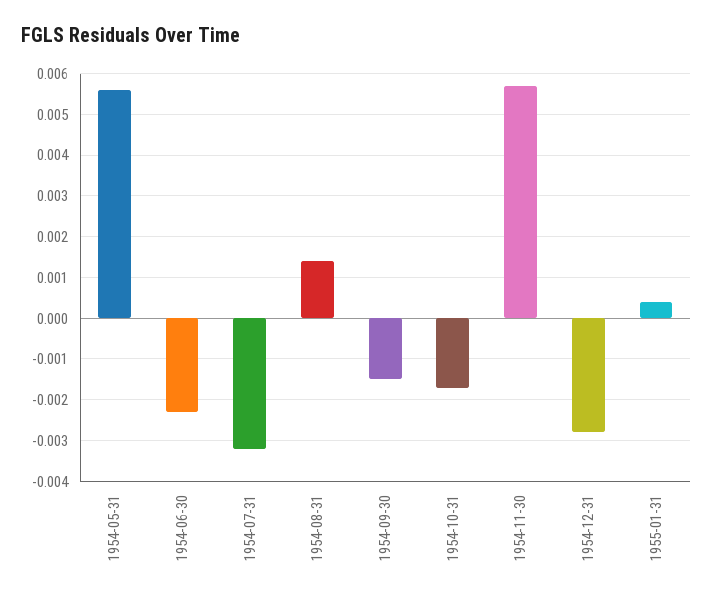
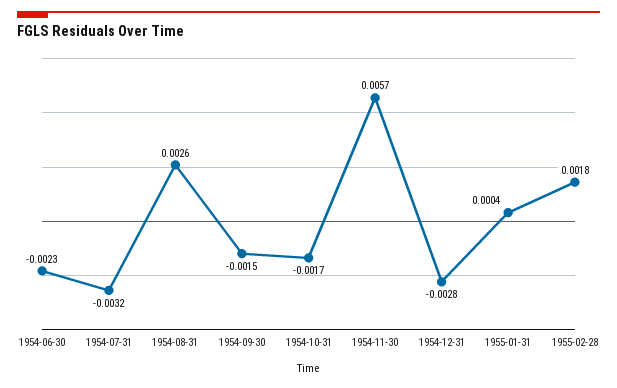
1954-05-31: 0.0055 -> none
1954-08-31: 0.0015 -> 0.0026
1955-02-28: none -> 0.0018

